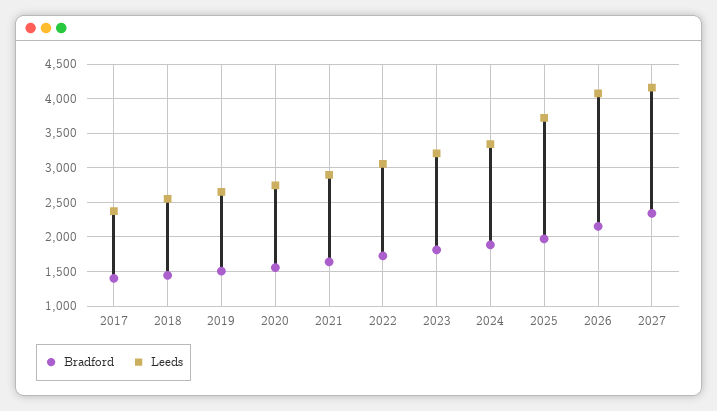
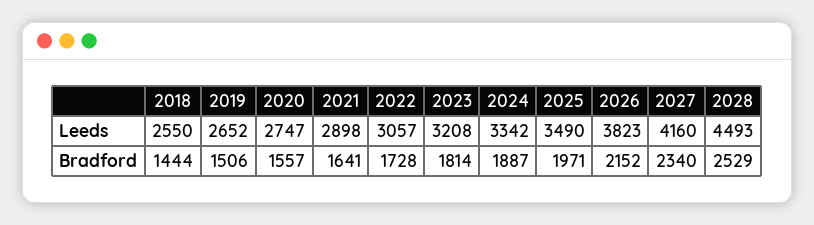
Bradford, 2017: 1400 -> none
Leeds, 2017: 2400 -> none
Leeds, 2025: 3700 -> 3490
Leeds, 2026: 4100 -> 3823
Leeds, 2028: none -> 4493
Bradford, 2028: none -> 2529

